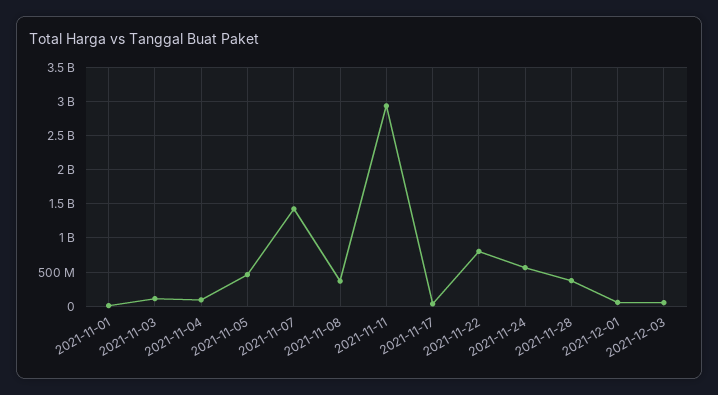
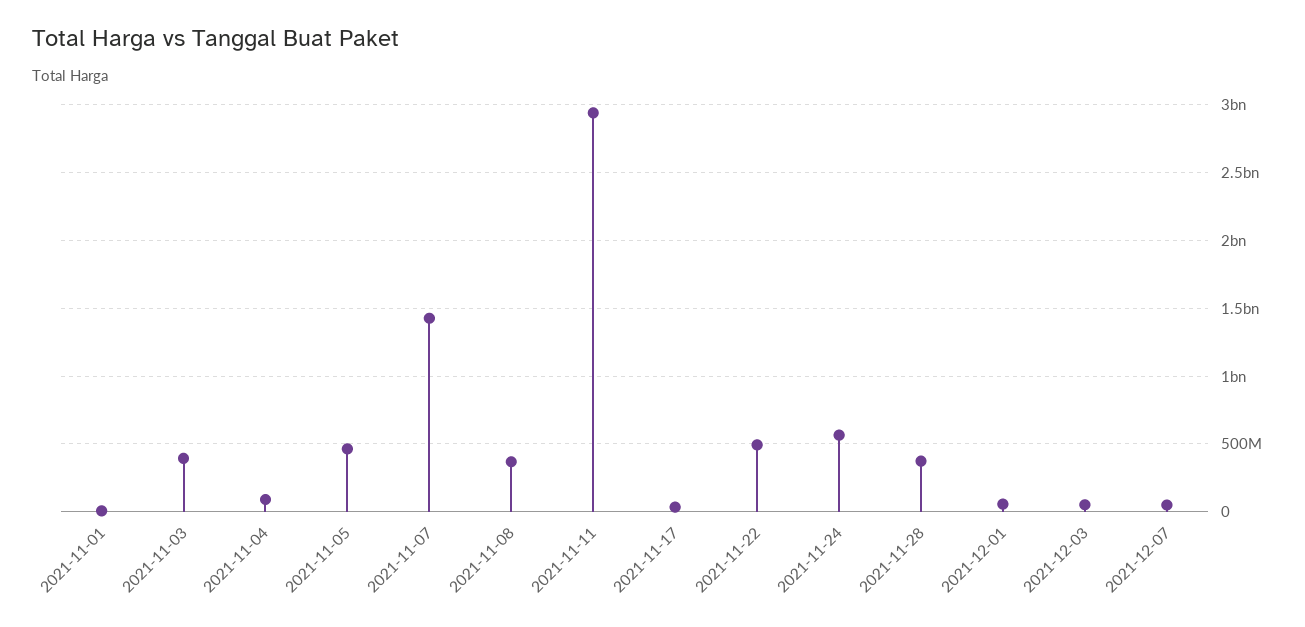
2021-11-03: 100000000 -> 400000000
2021-11-22: 800000000 -> 500000000
2021-12-07: none -> 50000000

